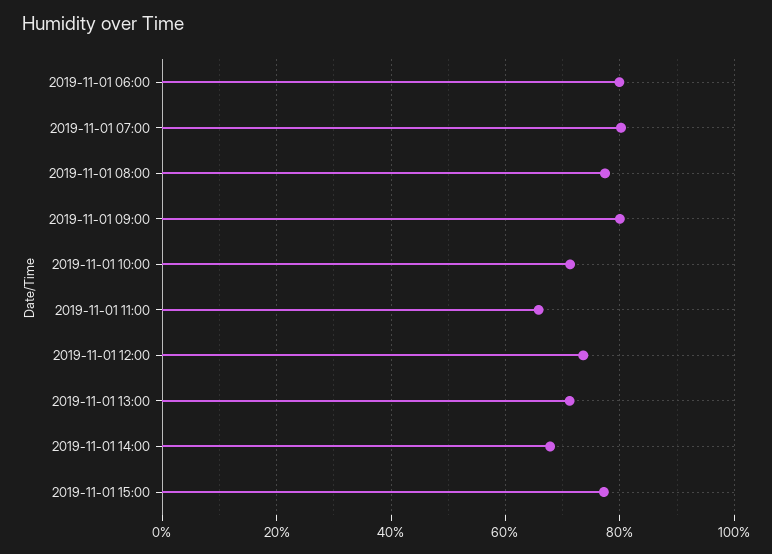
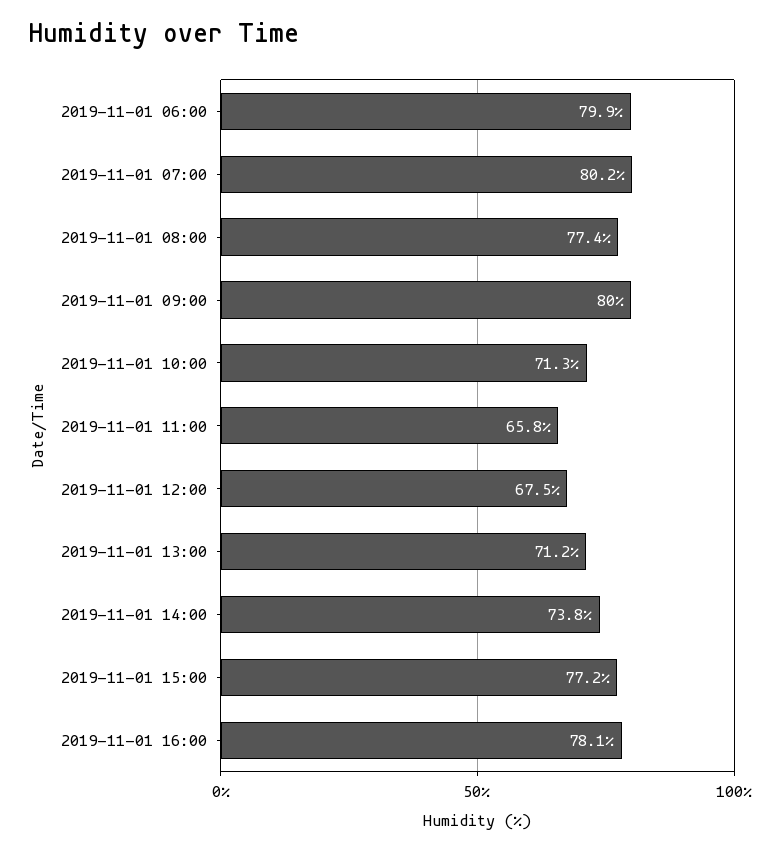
2019-11-01 12:00: 74 -> 67.5
2019-11-01 14:00: 68 -> 73.8
2019-11-01 16:00: none -> 78.1

